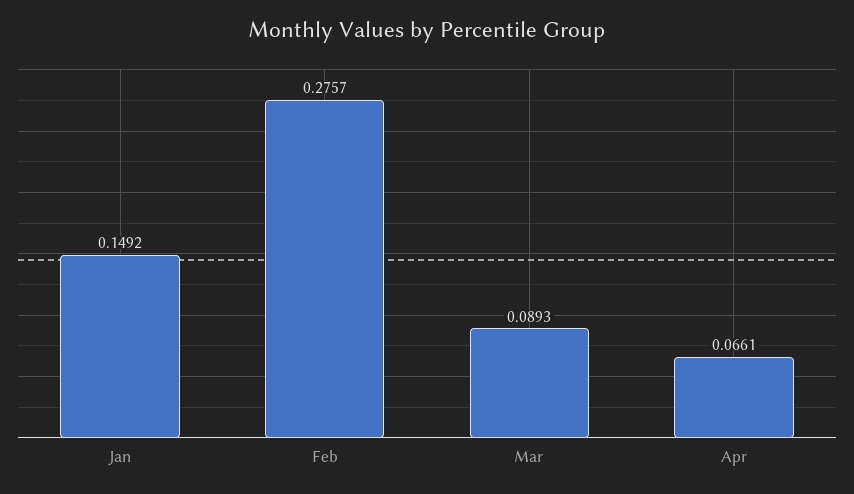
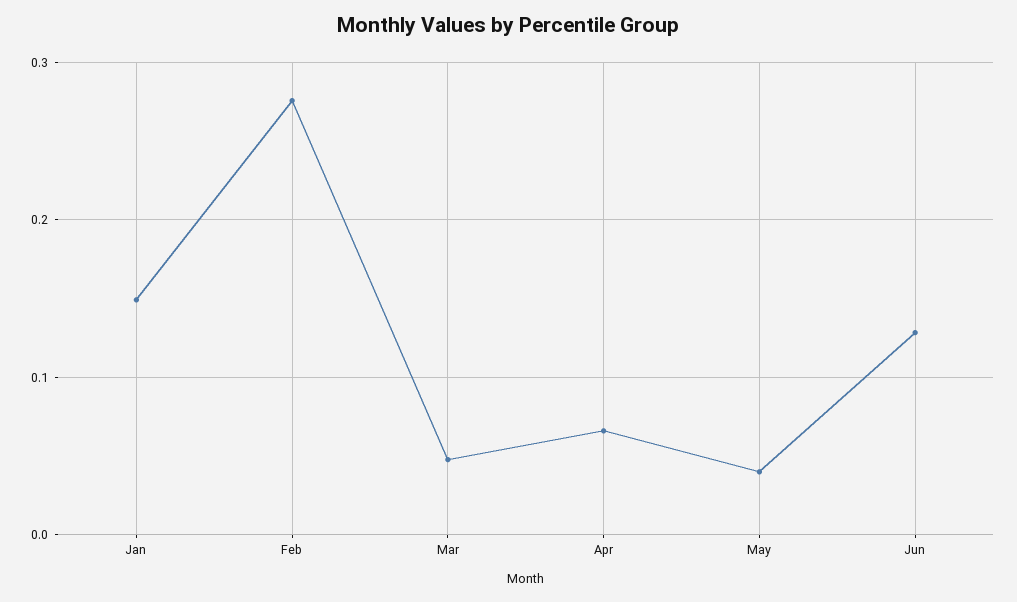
Mar: 0.0893 -> 0.05
May: none -> 0.04
Jun: none -> 0.13

